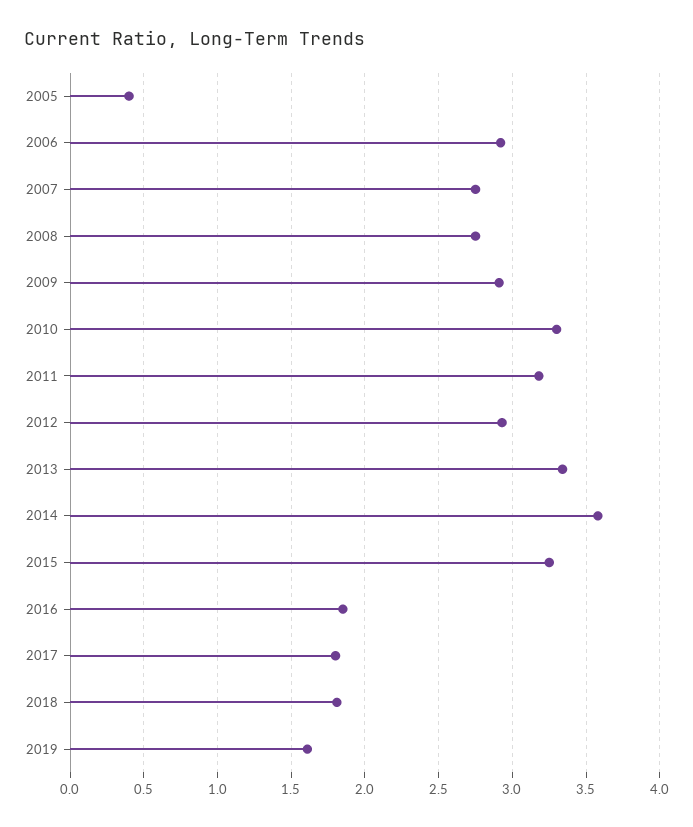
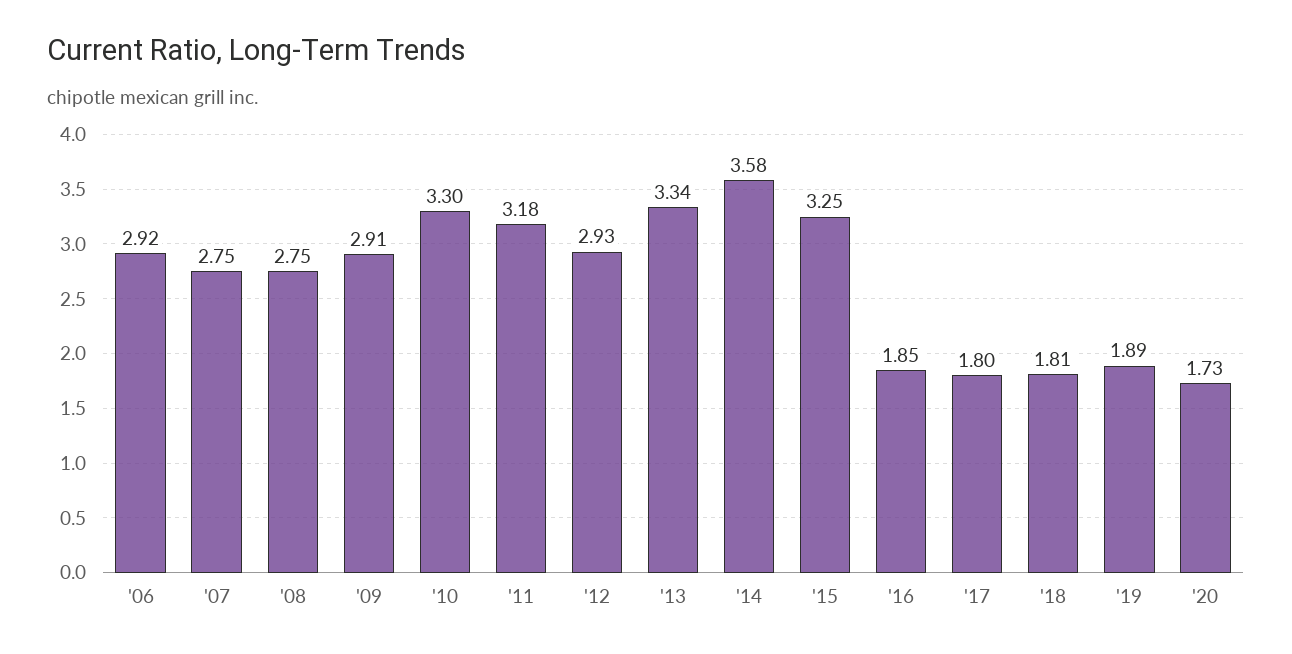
2005: 0.4 -> none
2019: 1.6 -> 1.89
'20: none -> 1.73

